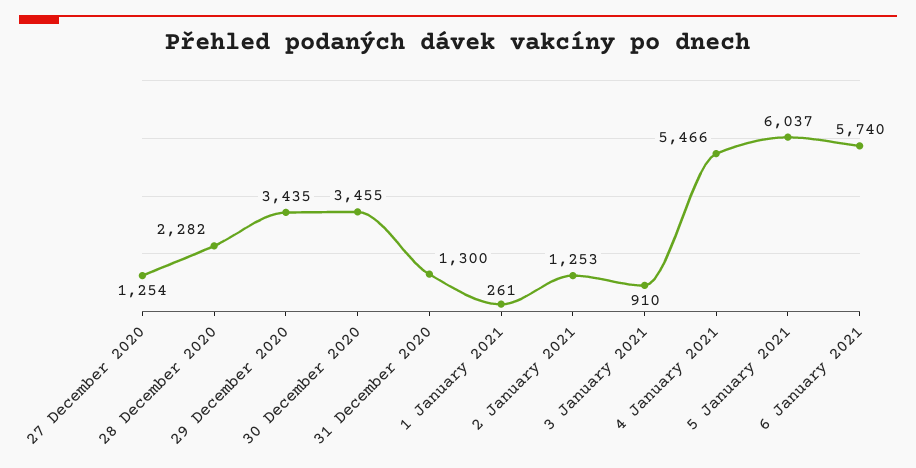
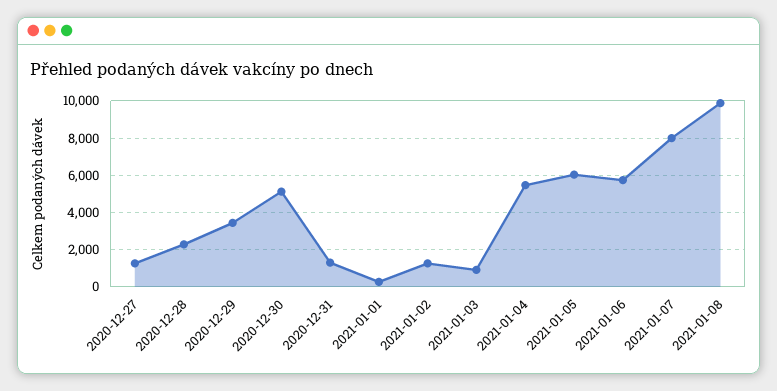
30 December 2020: 3455 -> 5000
2021-01-07: none -> 8000
2021-01-08: none -> 10000

